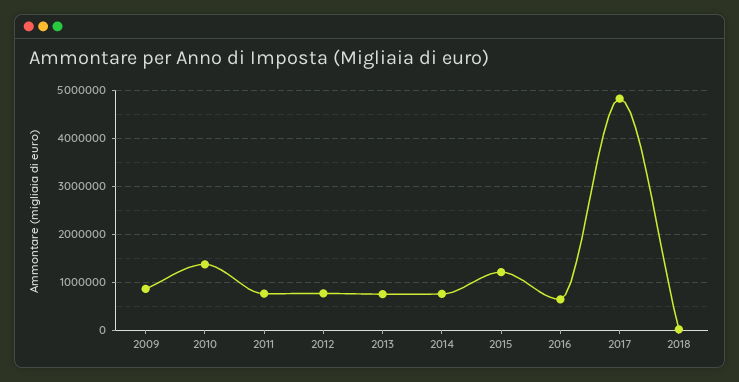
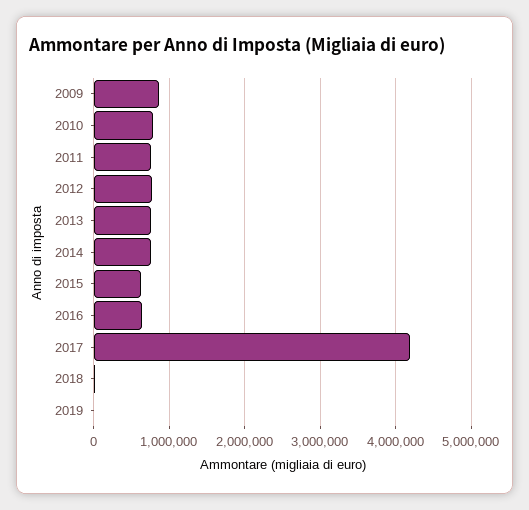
2010: 1400000 -> 800000
2015: 1200000 -> 600000
2017: 4800000 -> 4200000
2019: none -> 0

